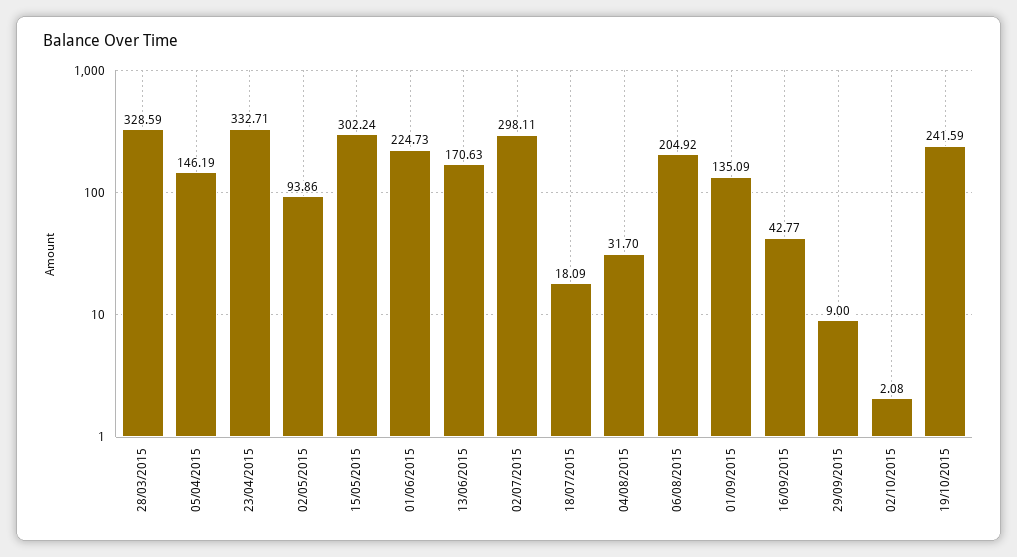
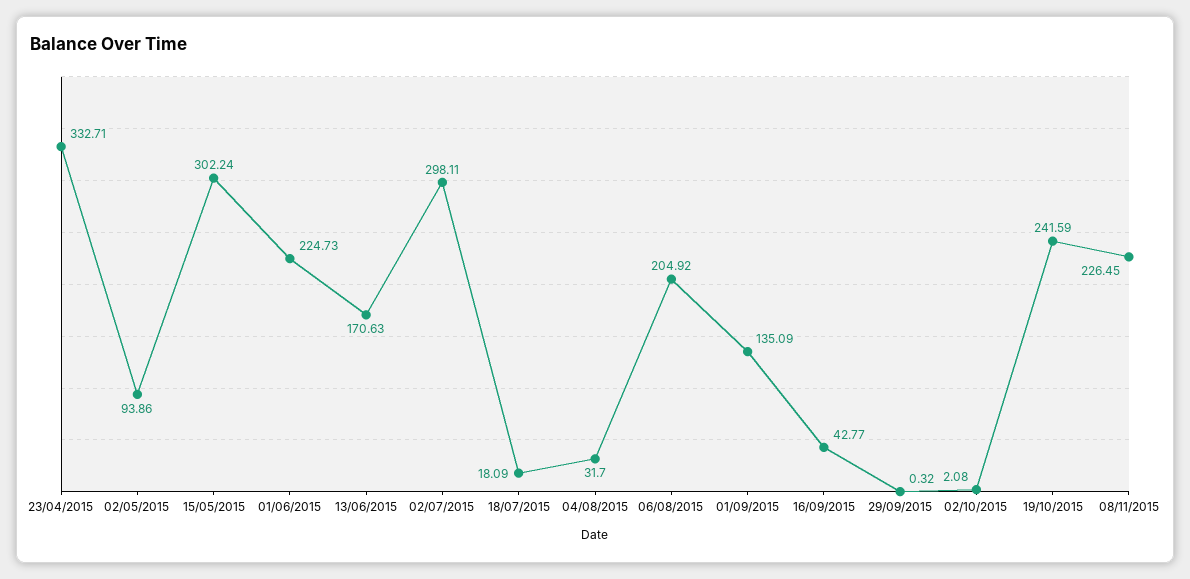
28/03/2015: 328.59 -> none
05/04/2015: 146.19 -> none
29/09/2015: 9 -> 0.32
08/11/2015: none -> 226.45

